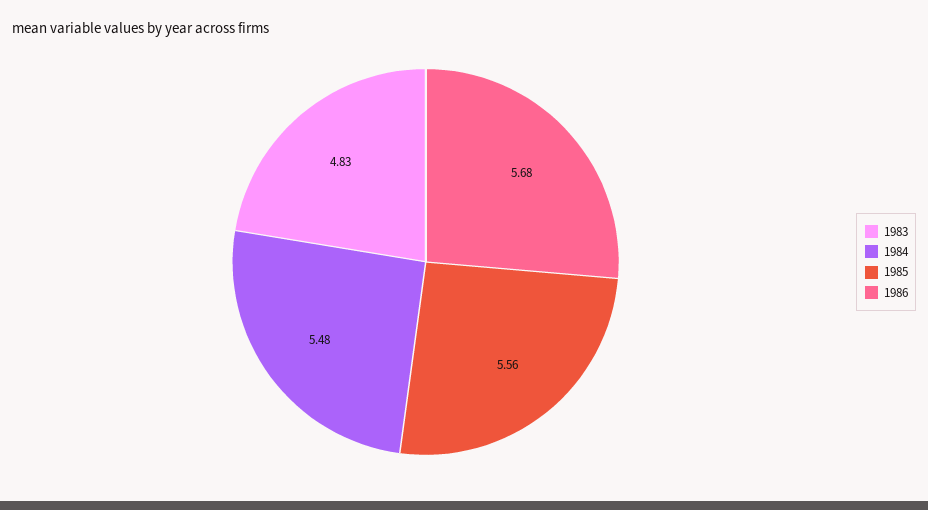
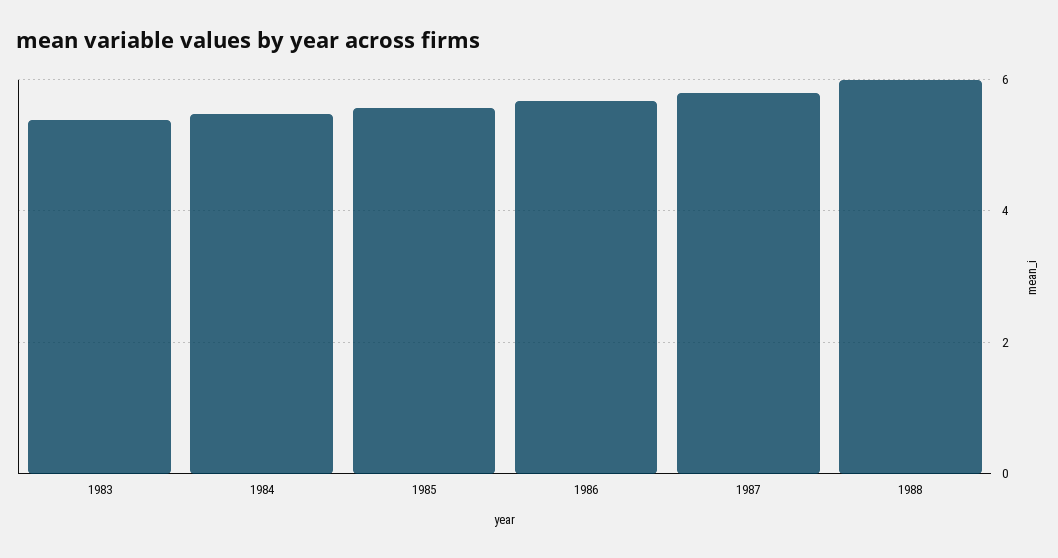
1983: 4.83 -> 5.4
1987: none -> 5.8
1988: none -> 6

